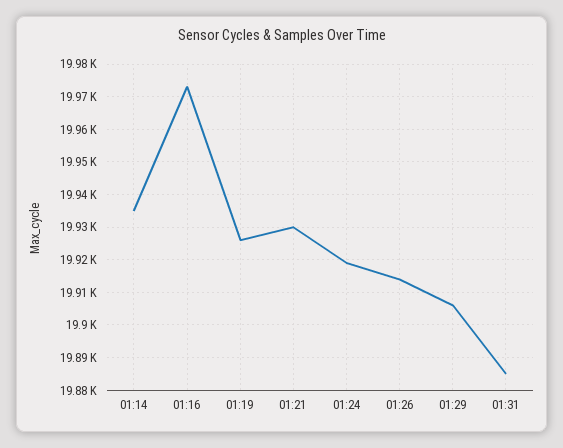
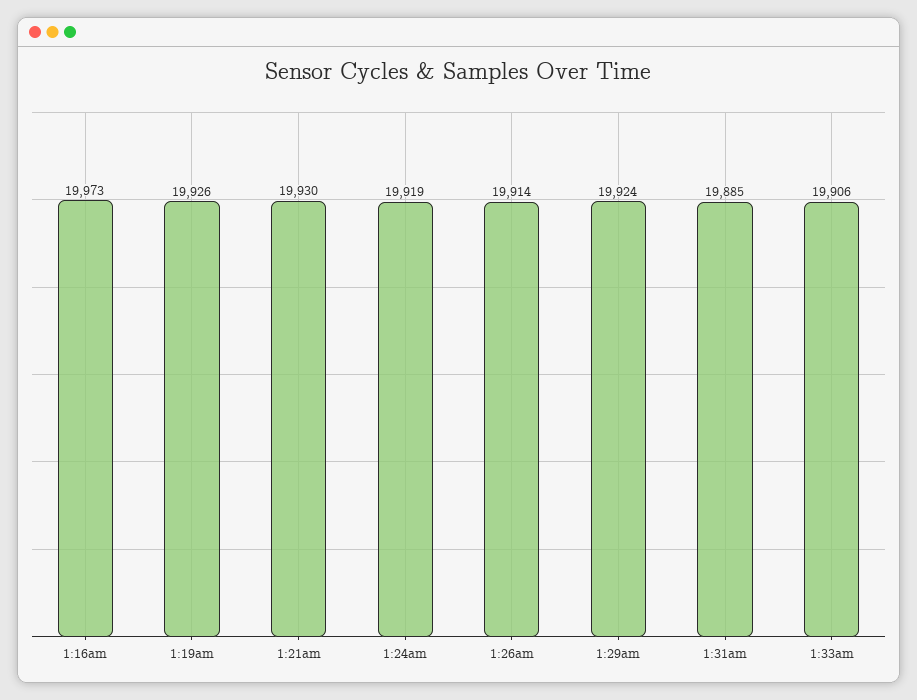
01:14: 19935 -> none
01:29: 19905 -> 19924
1:33am: none -> 19906

